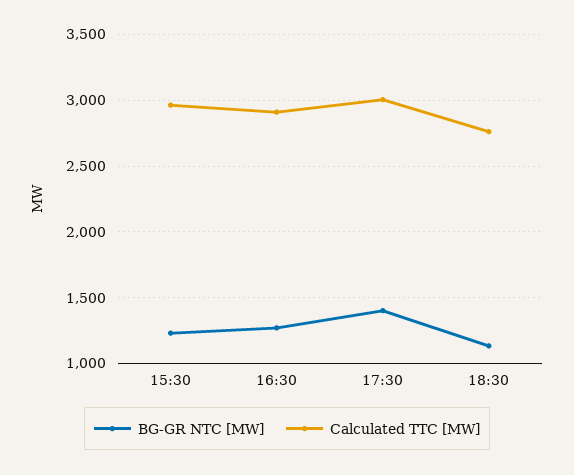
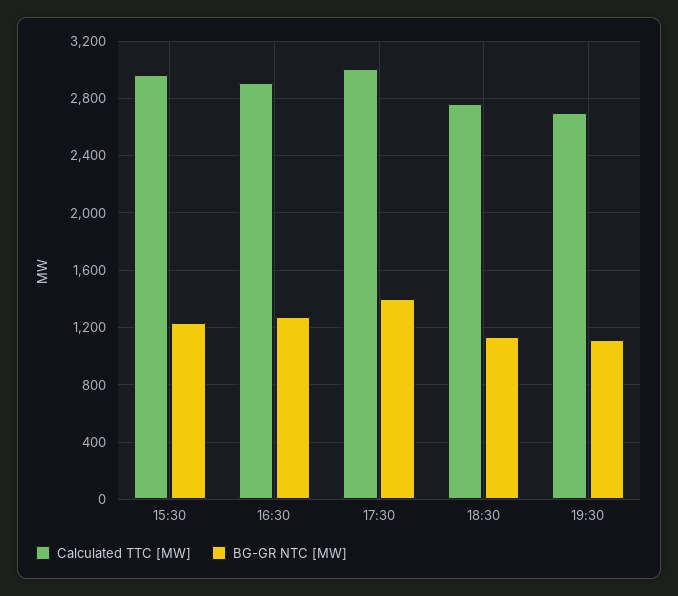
Calculated TTC [MW], 19:30: none -> 2700
BG-GR NTC [MW], 19:30: none -> 1100

